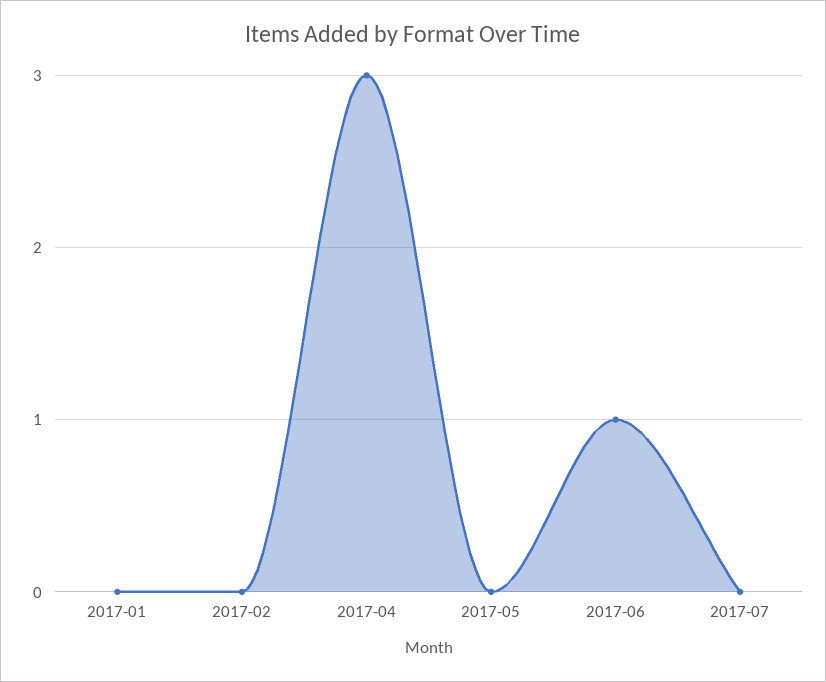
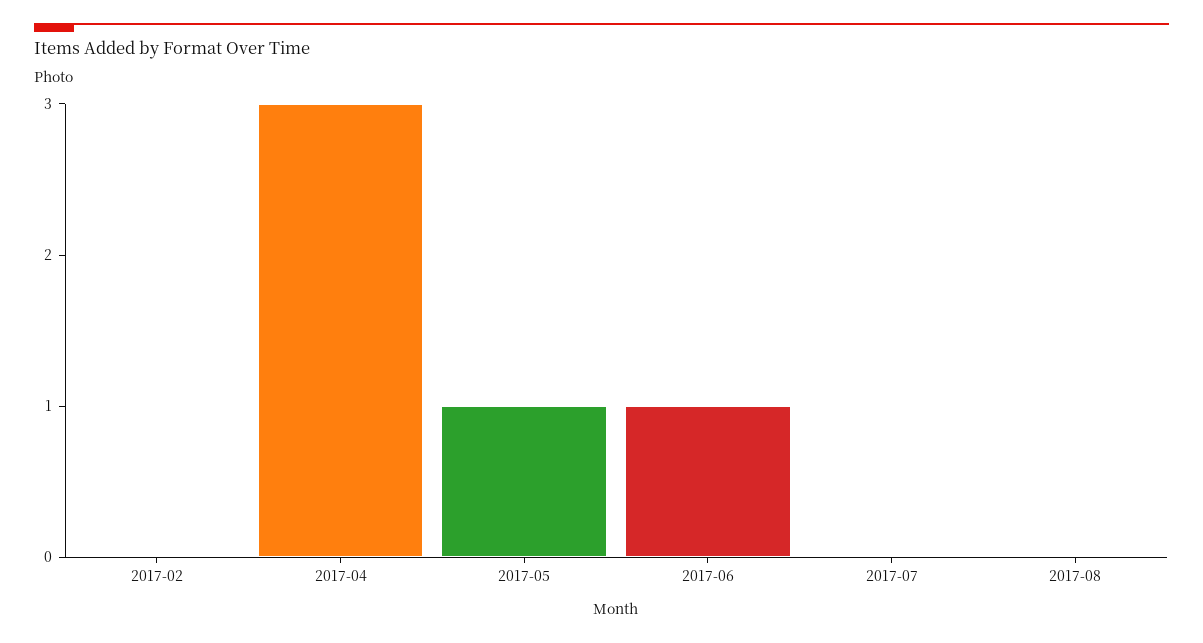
2017-01: 0 -> none
2017-05: 0 -> 1
2017-08: none -> 0

